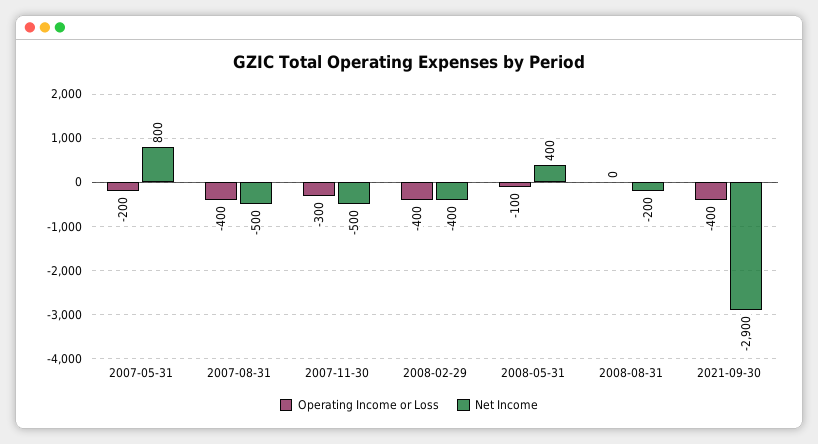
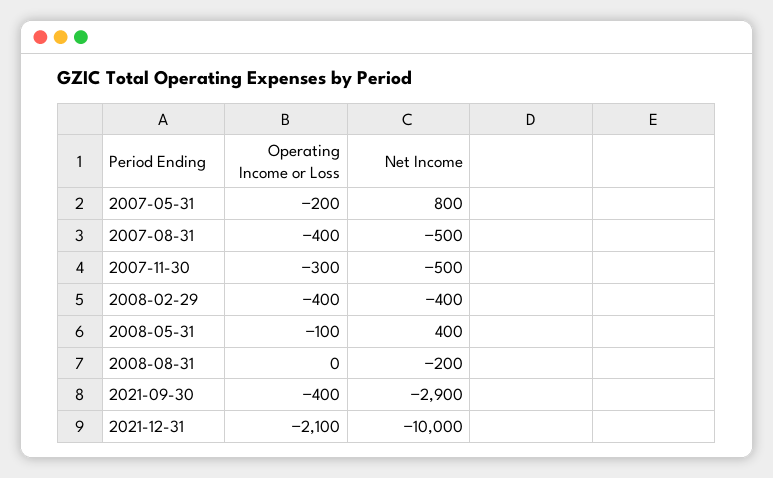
Operating Income or Loss, 2021-12-31: none -> -2100
Net Income, 2021-12-31: none -> -10000

